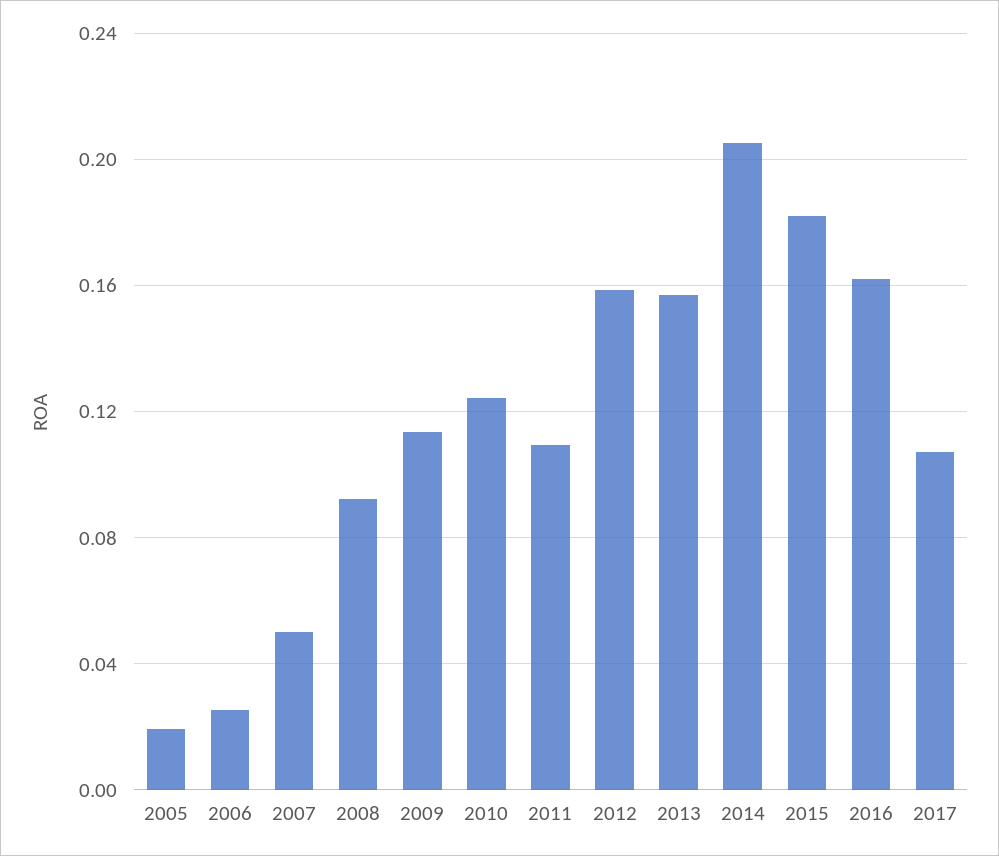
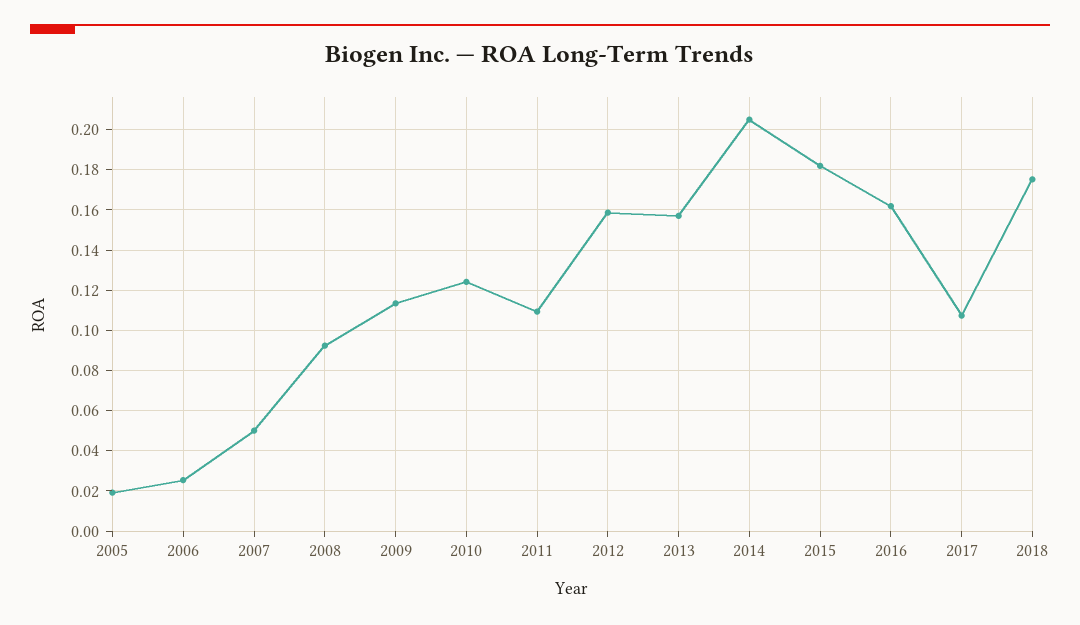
2018: none -> 0.175

